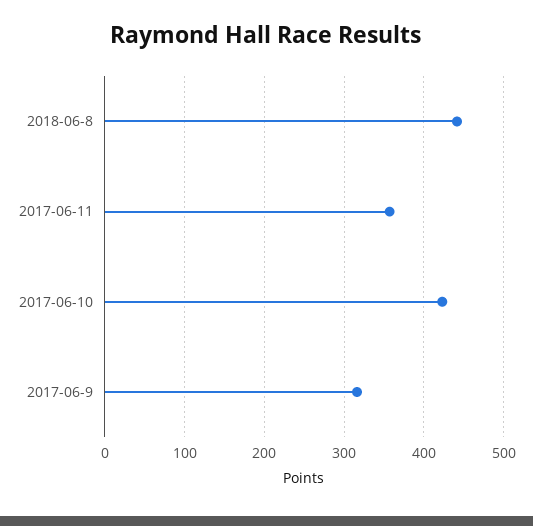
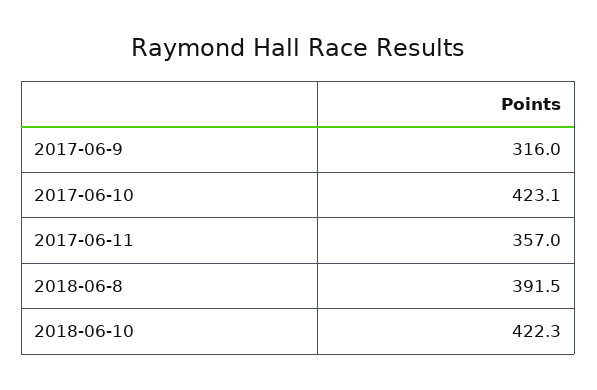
2018-06-8: 440 -> 391.5
2018-06-10: none -> 422.3

